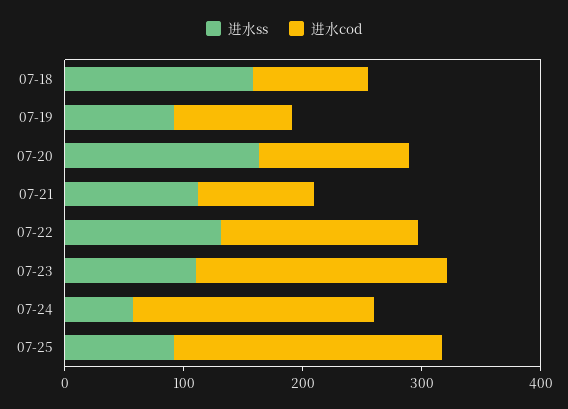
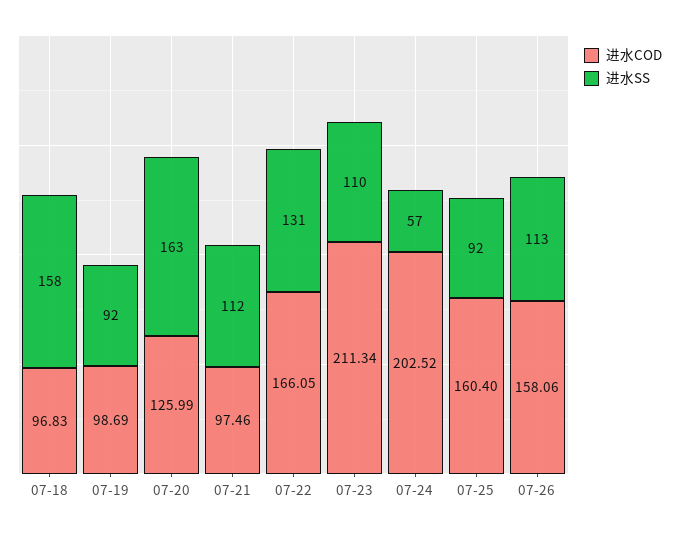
进水cod, 07-25: 220 -> 160.4
进水cod, 07-26: none -> 158.06
进水ss, 07-26: none -> 113

